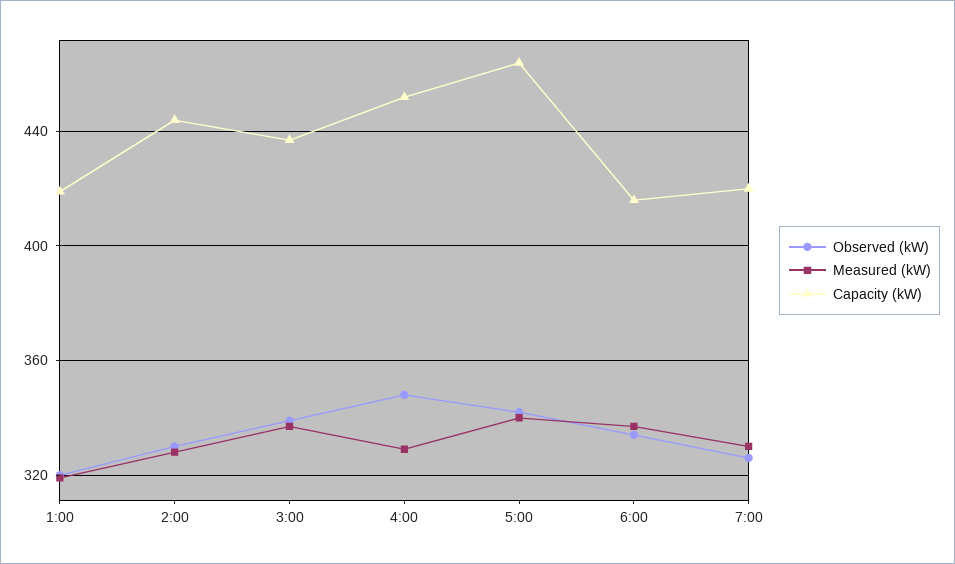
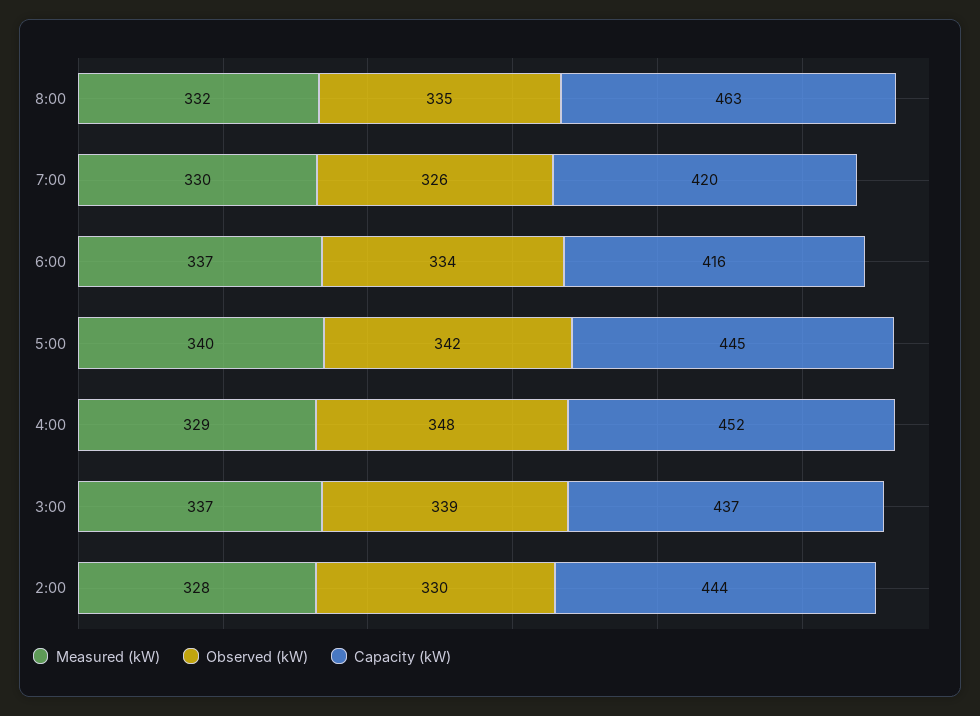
Observed (kW), 1:00: 320 -> none
Measured (kW), 1:00: 320 -> none
Capacity (kW), 1:00: 420 -> none
Capacity (kW), 5:00: 465 -> 445
Measured (kW), 8:00: none -> 332
Observed (kW), 8:00: none -> 335
Capacity (kW), 8:00: none -> 463

